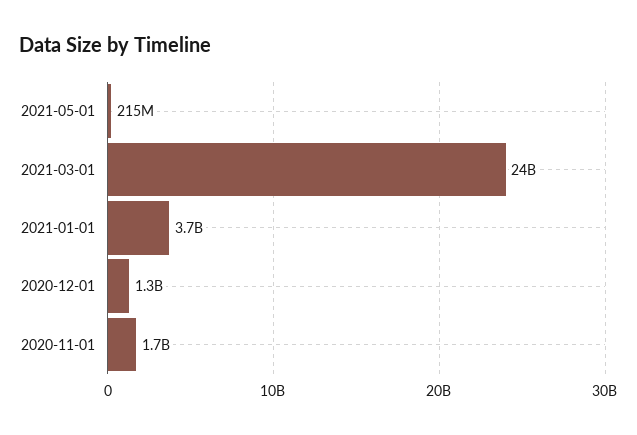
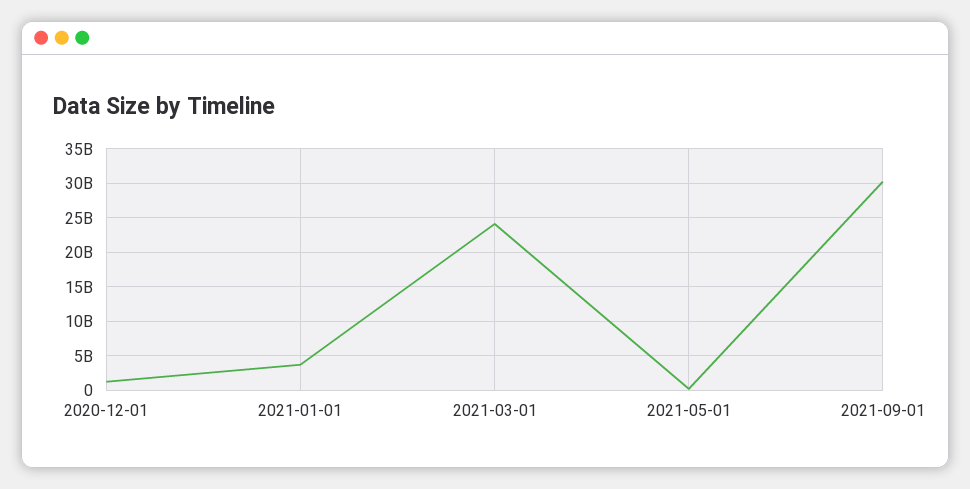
2020-11-01: 1700000000 -> none
2021-09-01: none -> 30000000000

